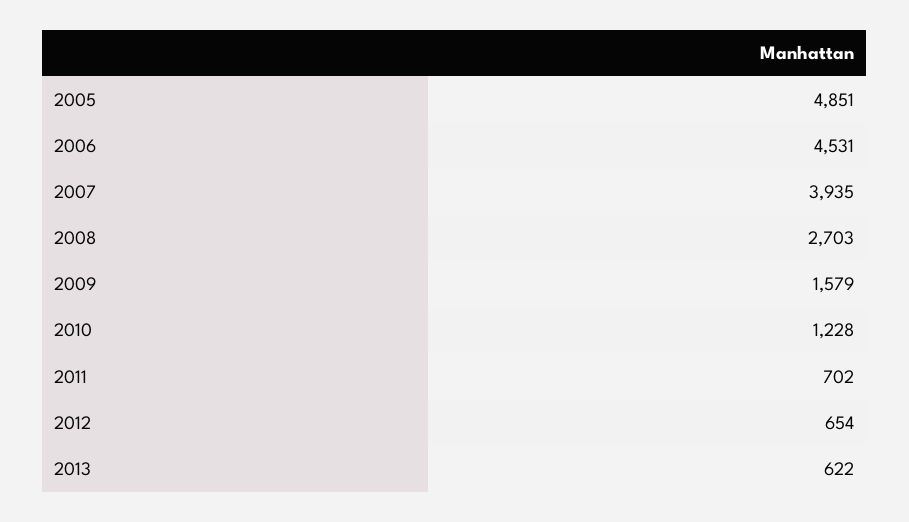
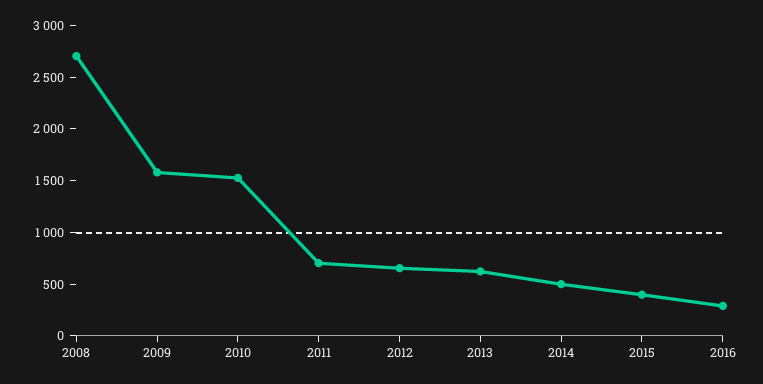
2005: 4851 -> none
2006: 4531 -> none
2007: 3935 -> none
2010: 1228 -> 1500
2014: none -> 500
2015: none -> 400
2016: none -> 300

